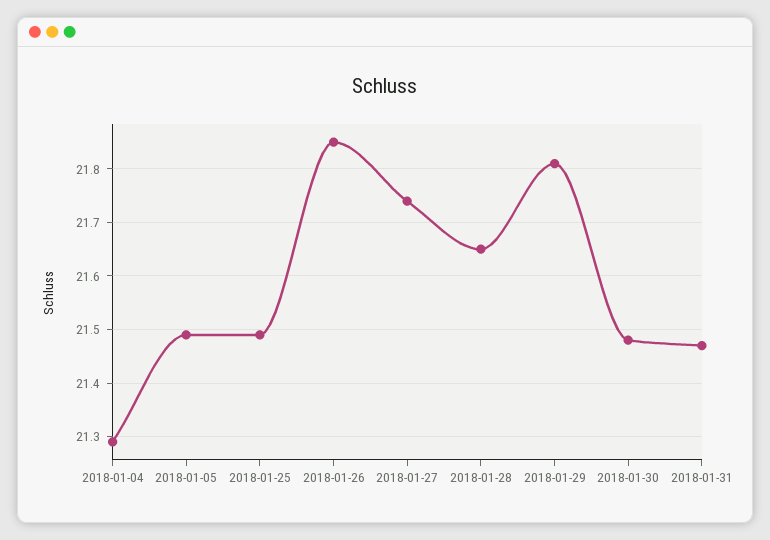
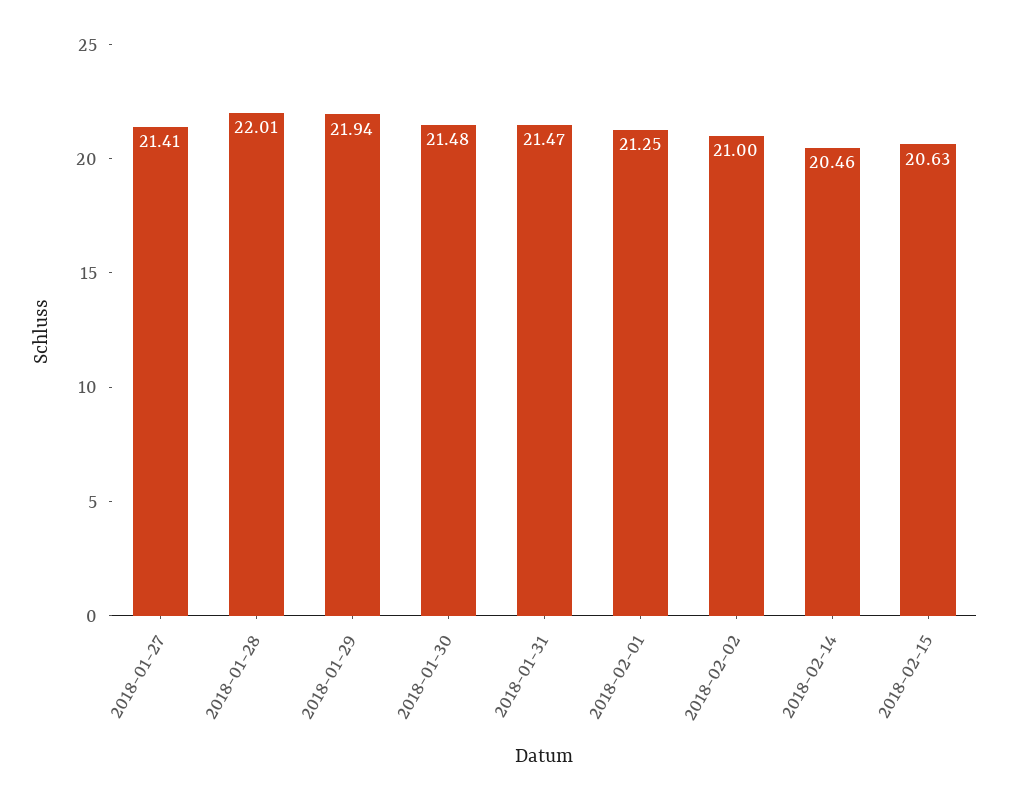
2018-01-04: 21.3 -> none
2018-01-05: 21.5 -> none
2018-01-25: 21.5 -> none
2018-01-26: 21.85 -> none
2018-01-27: 21.75 -> 21.41
2018-01-28: 21.65 -> 22.01
2018-01-29: 21.8 -> 21.94
2018-02-01: none -> 21.25
2018-02-02: none -> 21
2018-02-14: none -> 20.46
2018-02-15: none -> 20.63

